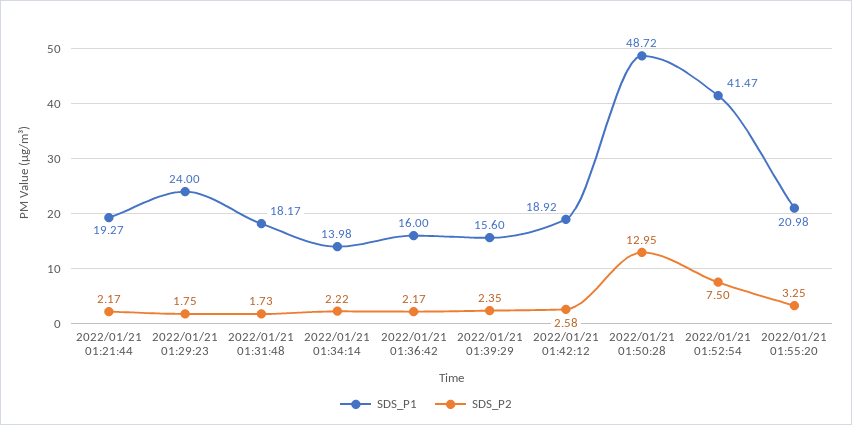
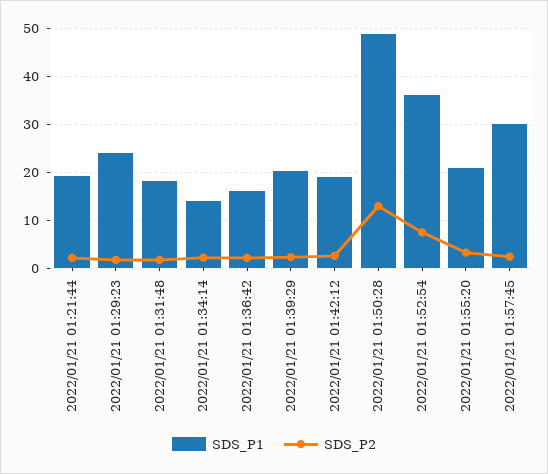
SDS_P1, 2022/01/21 01:39:29: 15.6 -> 20
SDS_P1, 2022/01/21 01:52:54: 41.47 -> 36
SDS_P1, 2022/01/21 01:57:45: none -> 30
SDS_P2, 2022/01/21 01:57:45: none -> 2

